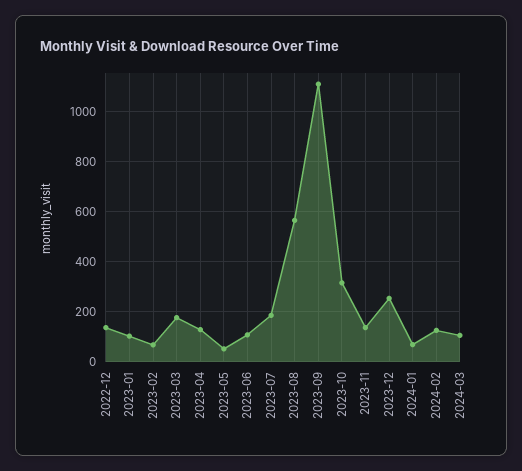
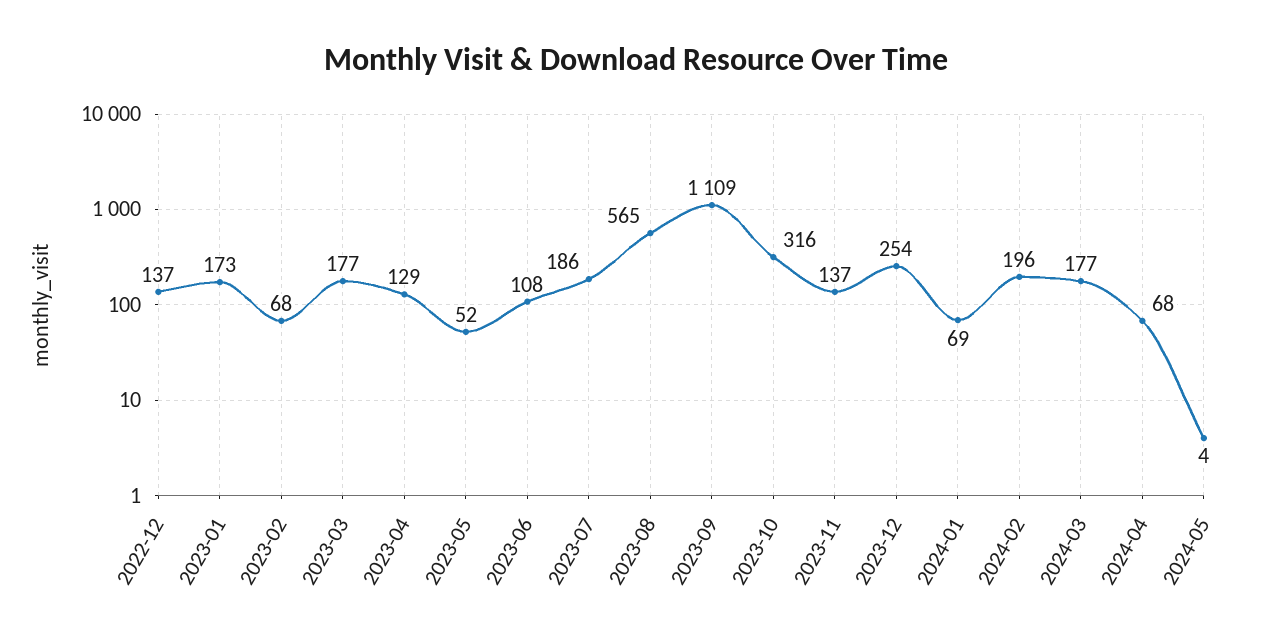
2023-01: 100 -> 173
2024-02: 125 -> 196
2024-03: 100 -> 177
2024-04: none -> 68
2024-05: none -> 4

